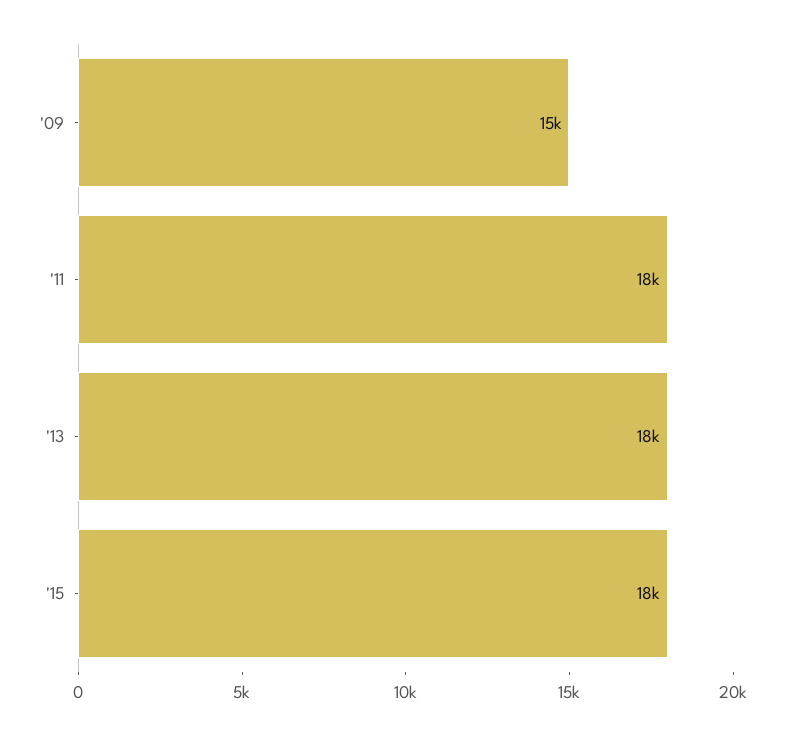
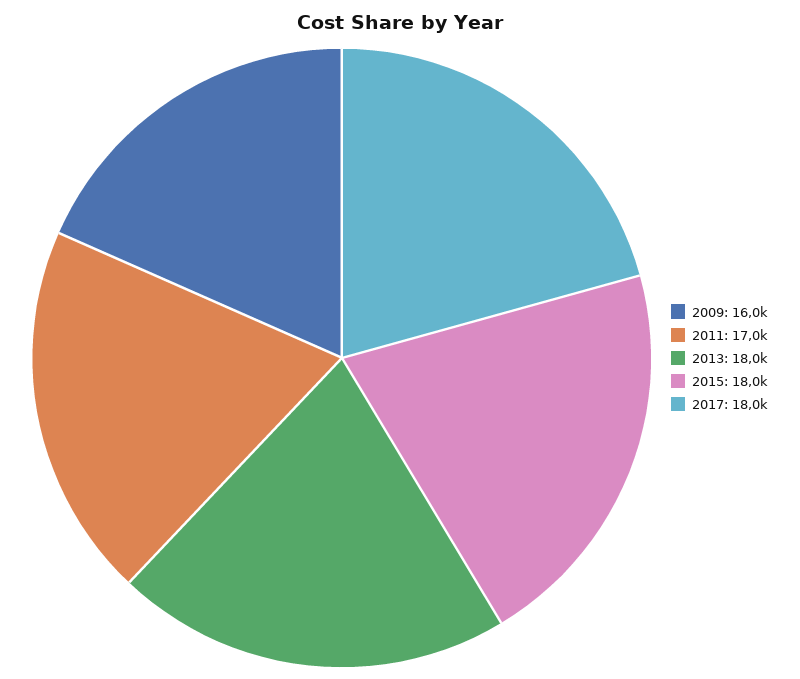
'09: 15000 -> 16000
'11: 18000 -> 17000
2017: none -> 18000

